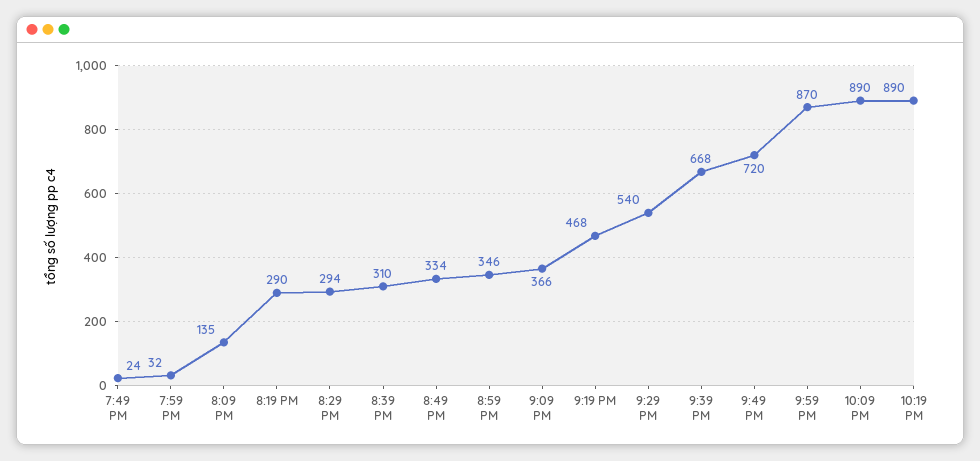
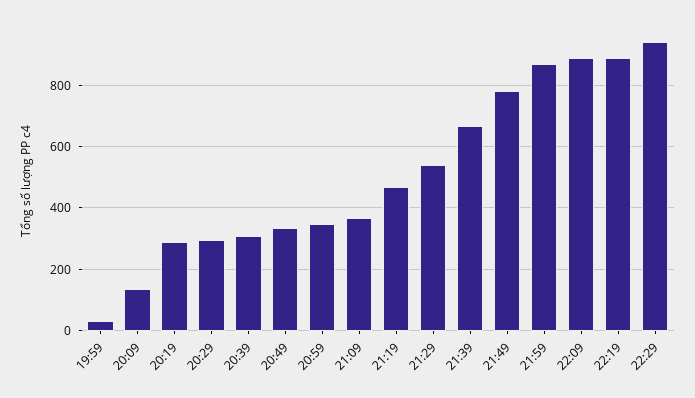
7:49 PM: 24 -> none
9:49 PM: 720 -> 780
22:29: none -> 940

